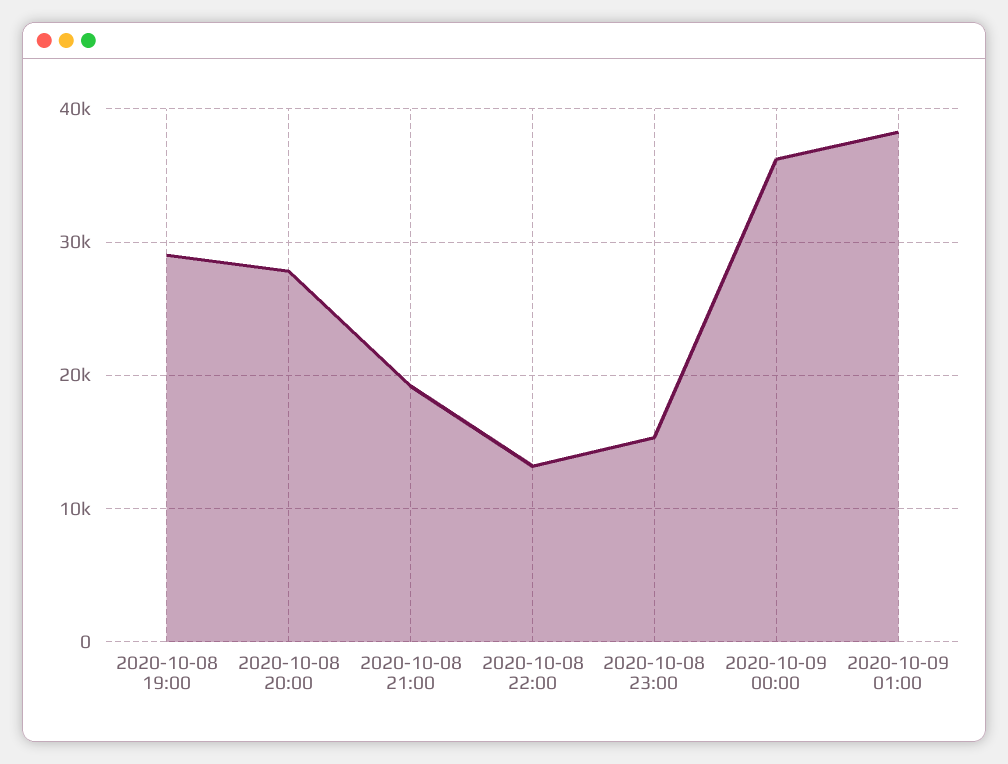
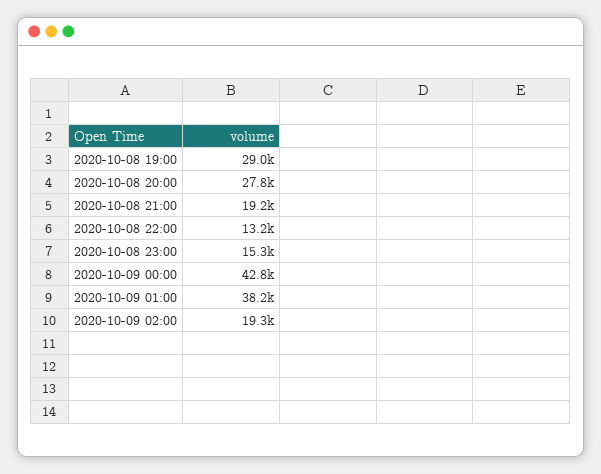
2020-10-09 00:00: 36000 -> 42800
2020-10-09 02:00: none -> 19300

